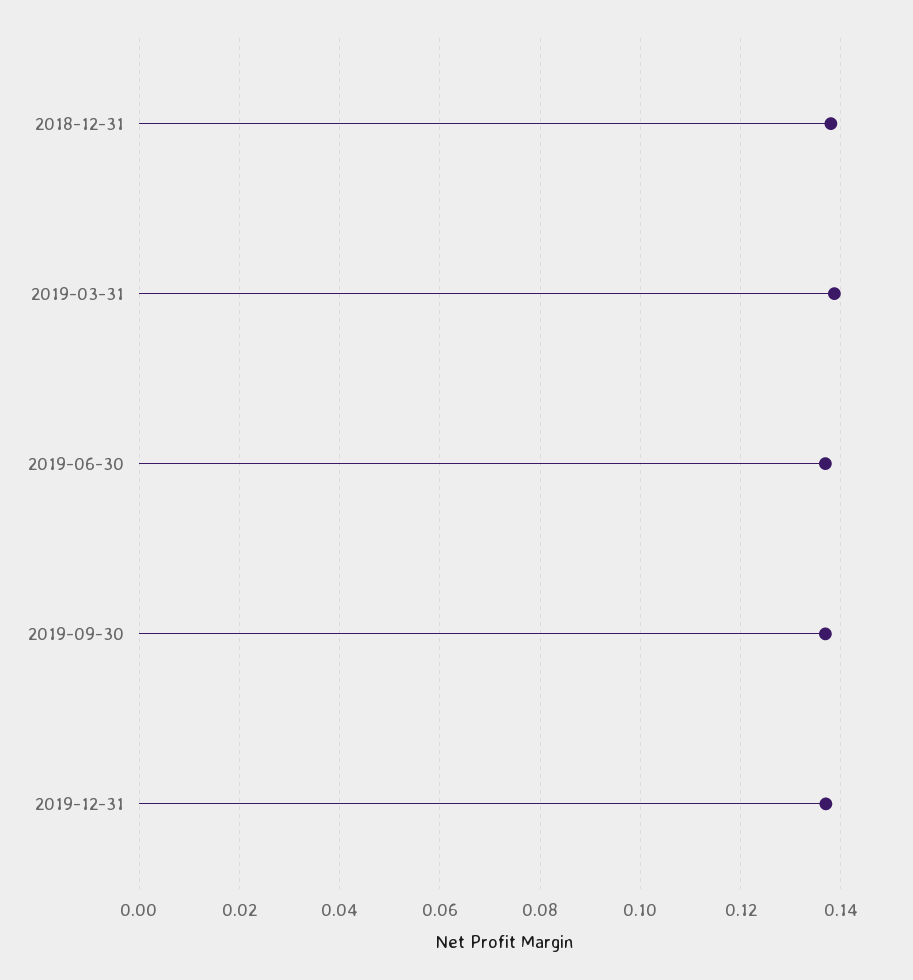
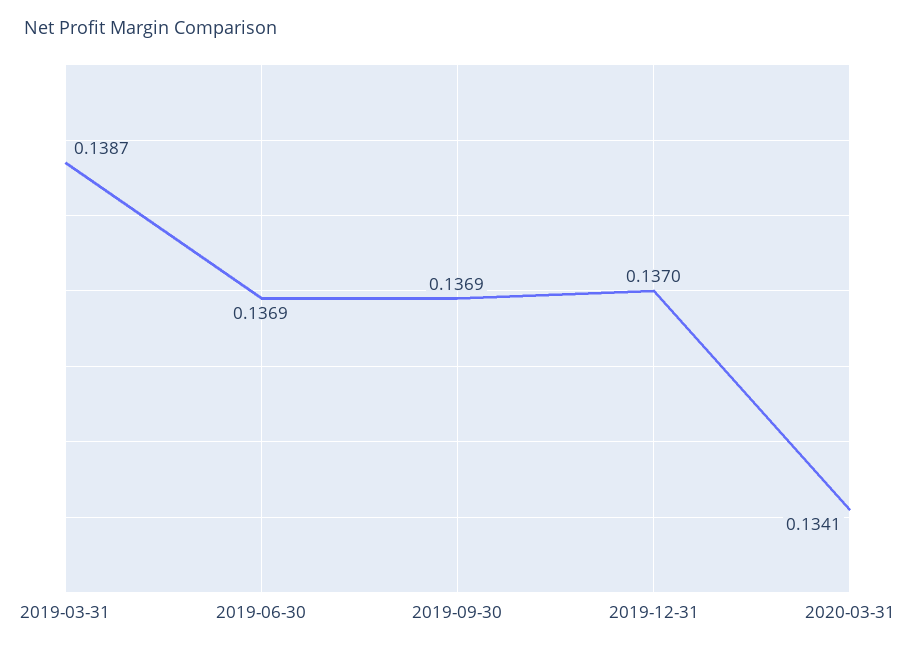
2018-12-31: 0.138 -> none
2020-03-31: none -> 0.1341

